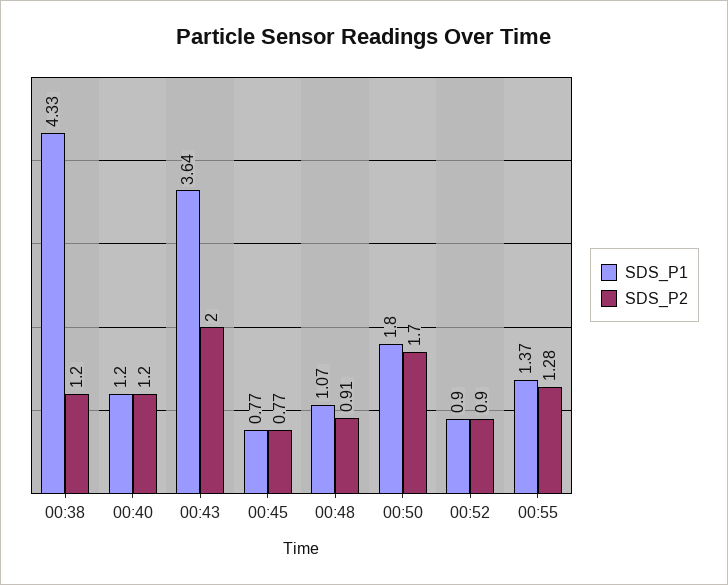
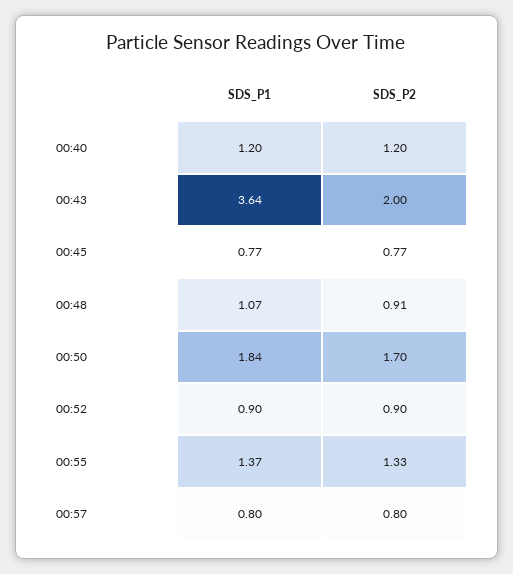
SDS_P1, 00:38: 4.33 -> none
SDS_P2, 00:38: 1.2 -> none
SDS_P1, 00:50: 1.8 -> 1.84
SDS_P2, 00:55: 1.28 -> 1.33
SDS_P1, 00:57: none -> 0.8
SDS_P2, 00:57: none -> 0.8

